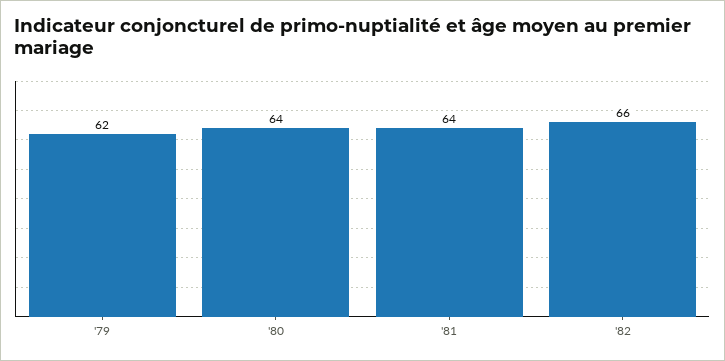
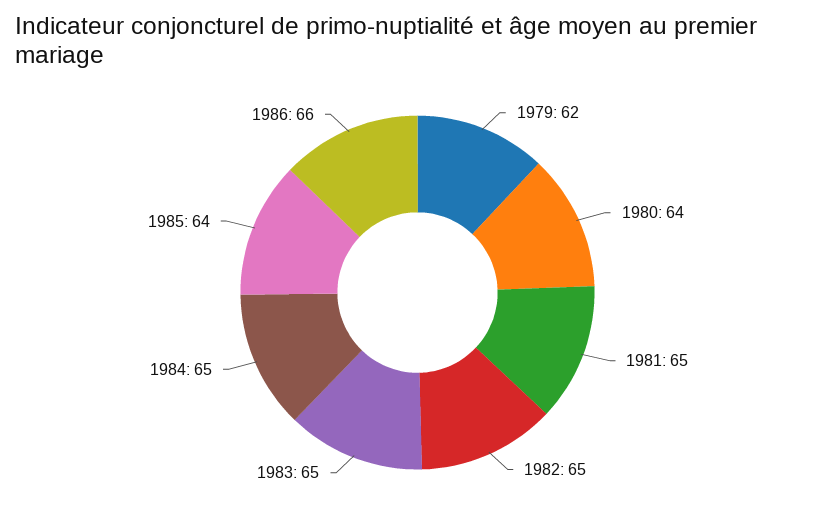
'81: 64 -> 65
'82: 66 -> 65
1983: none -> 65
1984: none -> 65
1985: none -> 64
1986: none -> 66

